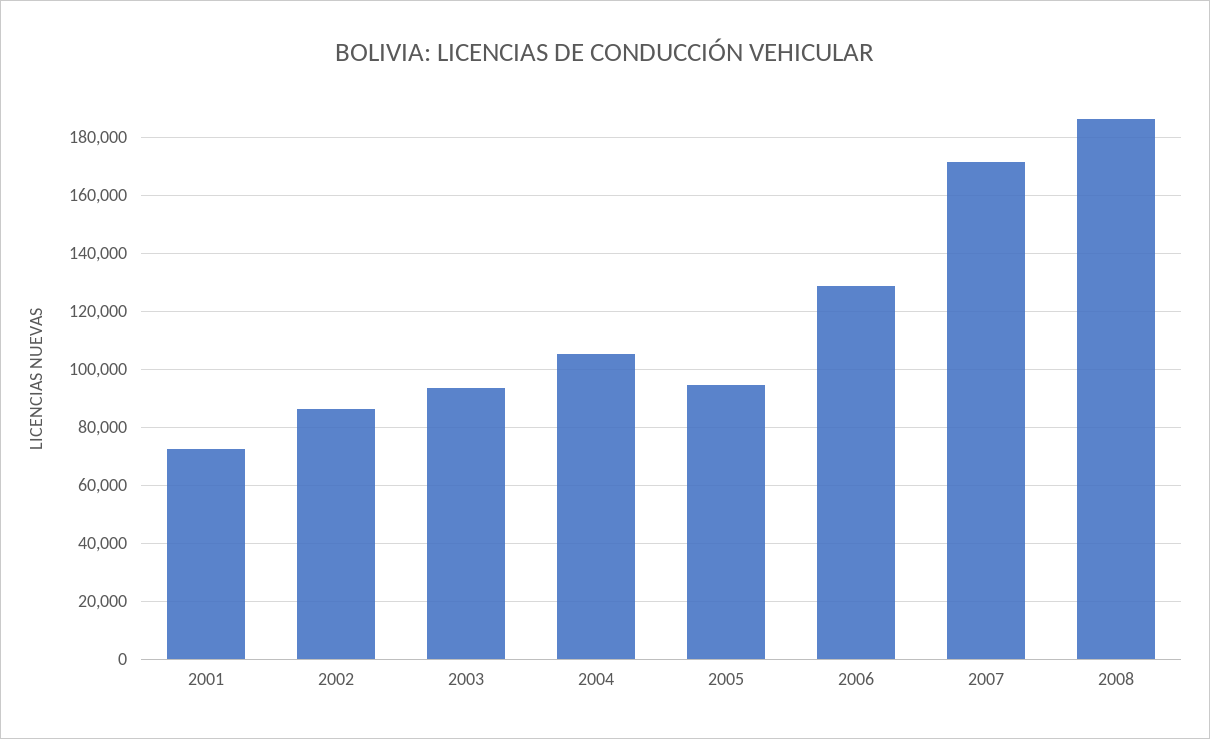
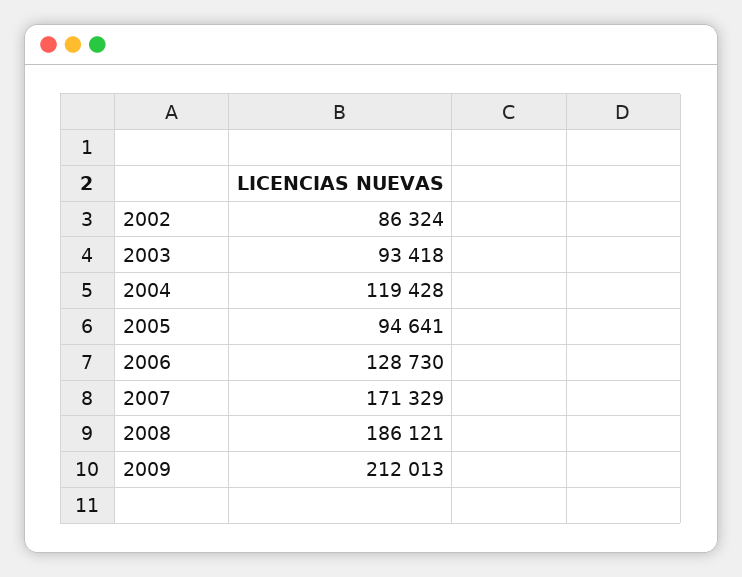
2001: 72500 -> none
2004: 105000 -> 119428
2009: none -> 212013

